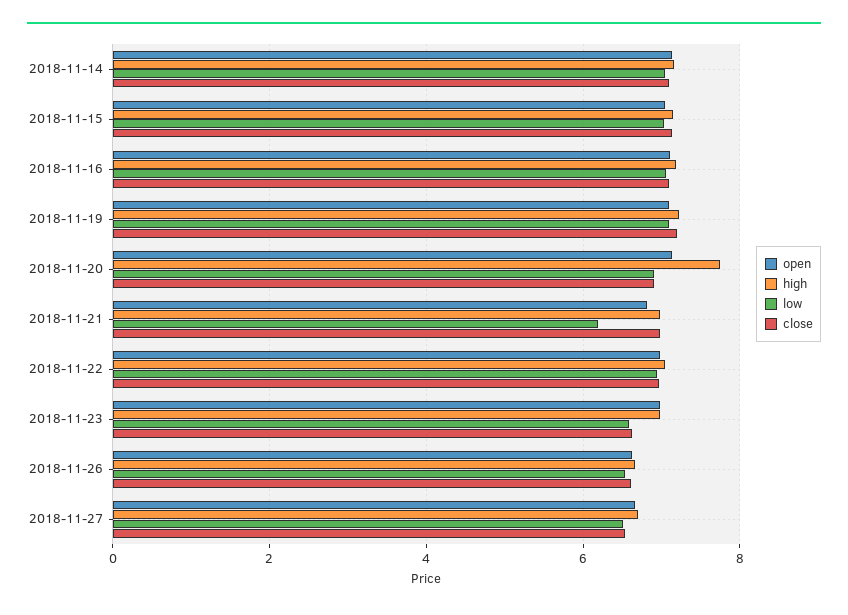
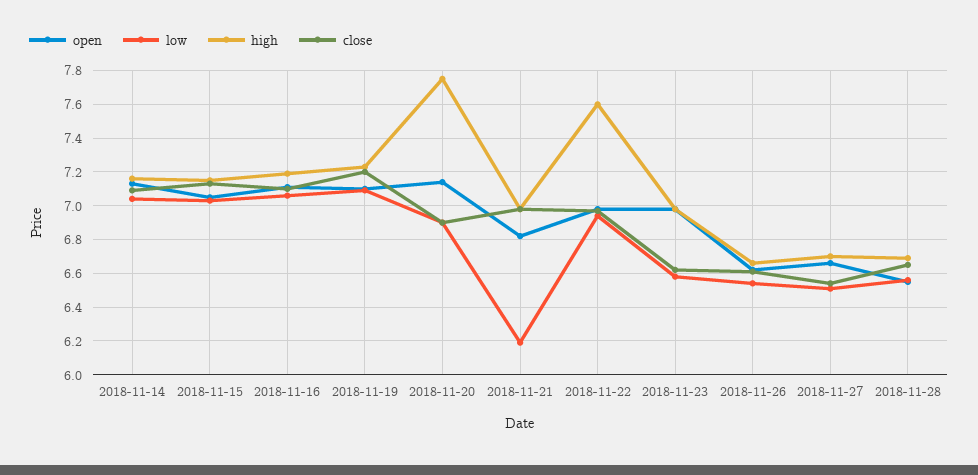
high, 2018-11-22: 7 -> 7.6
open, 2018-11-28: none -> 6.55
low, 2018-11-28: none -> 6.55
high, 2018-11-28: none -> 6.7
close, 2018-11-28: none -> 6.65

